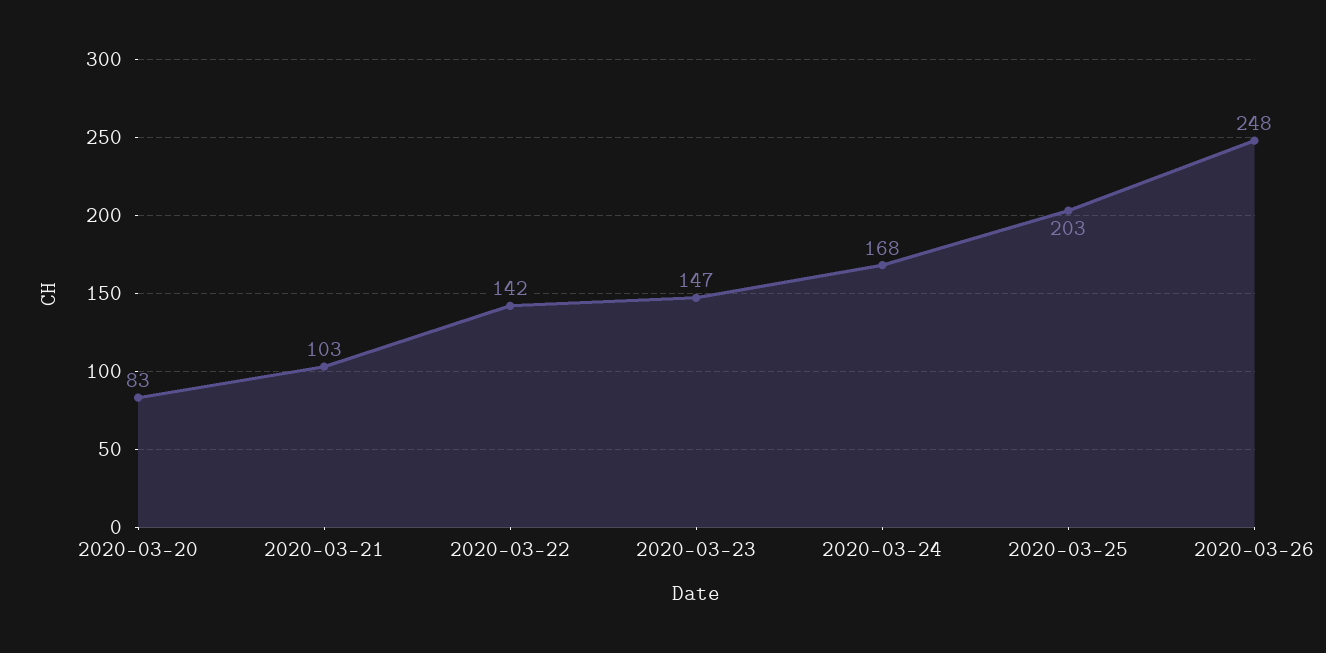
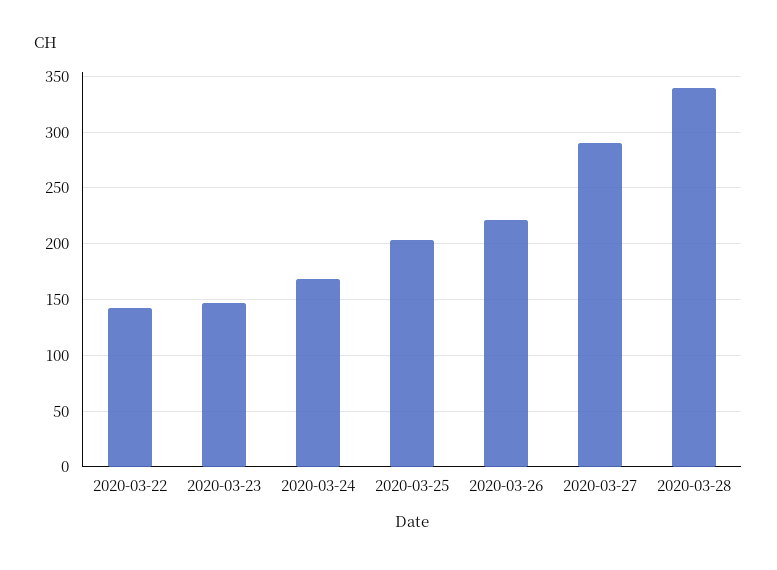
2020-03-20: 83 -> none
2020-03-21: 103 -> none
2020-03-26: 248 -> 220
2020-03-27: none -> 290
2020-03-28: none -> 340

